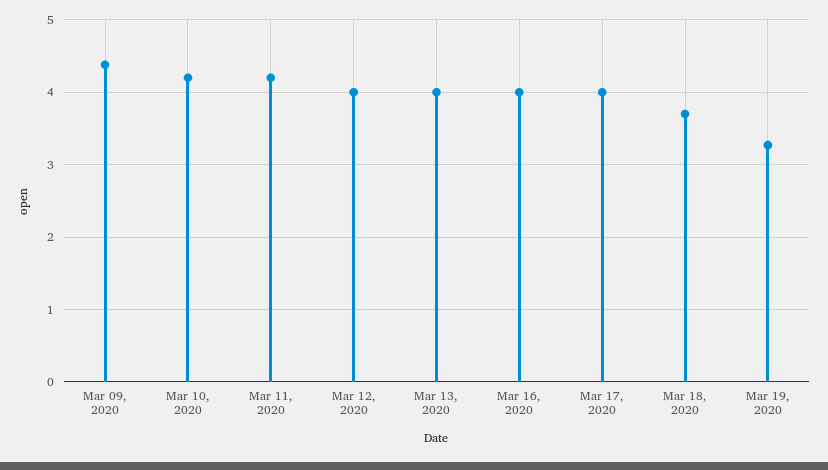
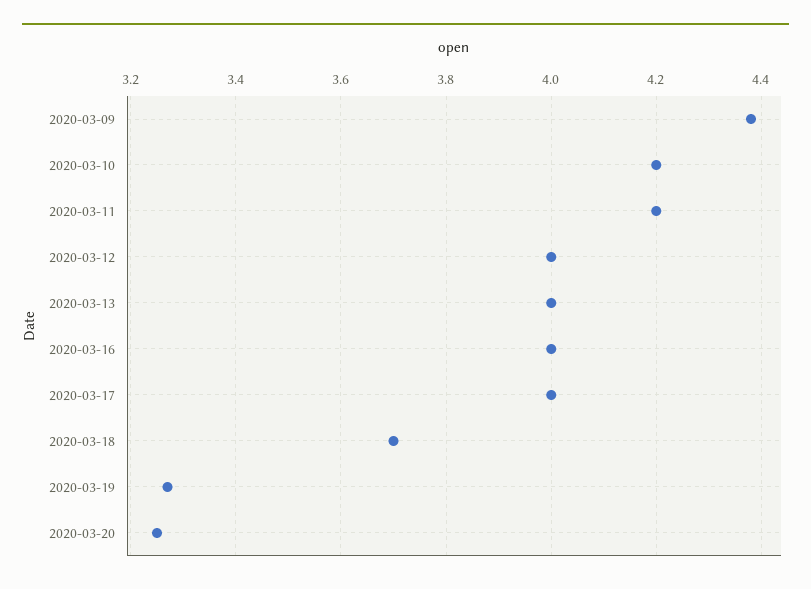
2020-03-20: none -> 3.25

